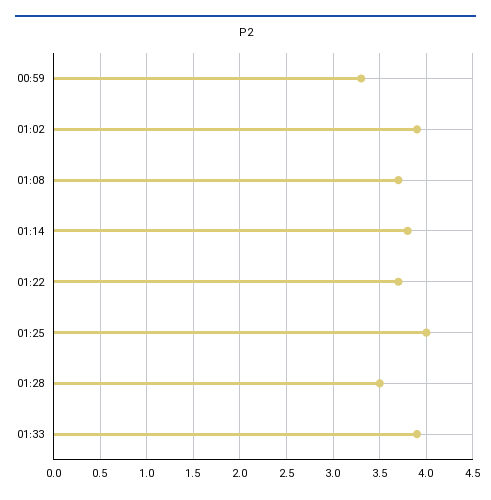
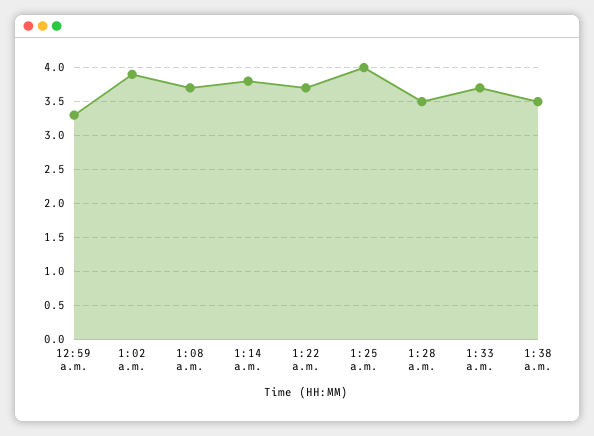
01:33: 3.9 -> 3.7
1:38 a.m.: none -> 3.5

